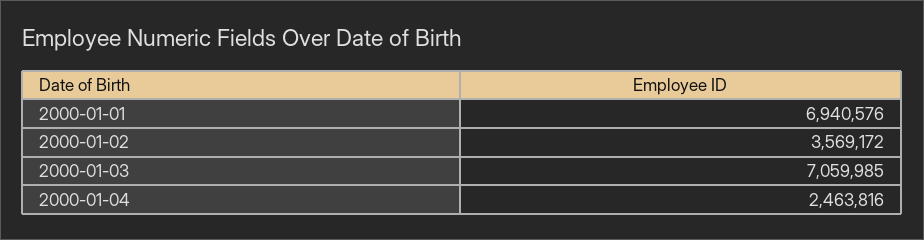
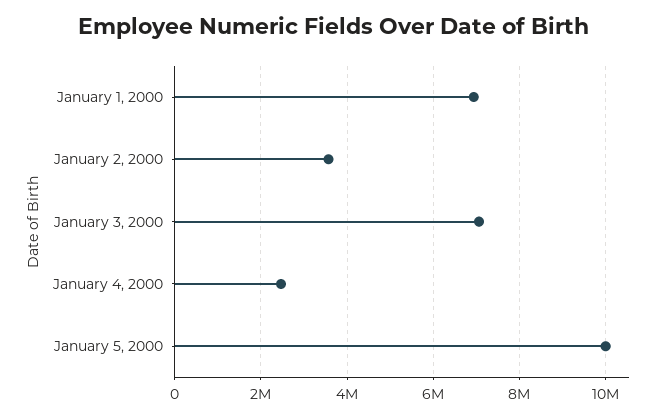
January 5, 2000: none -> 10000000

